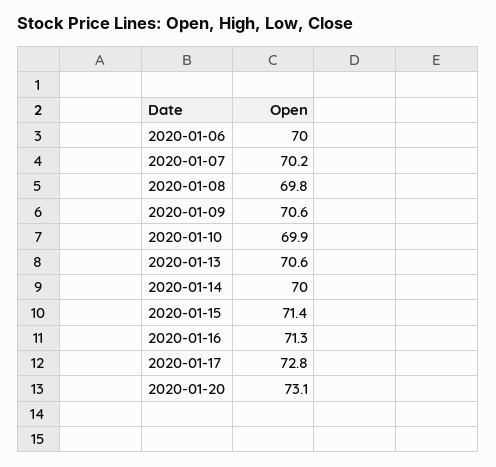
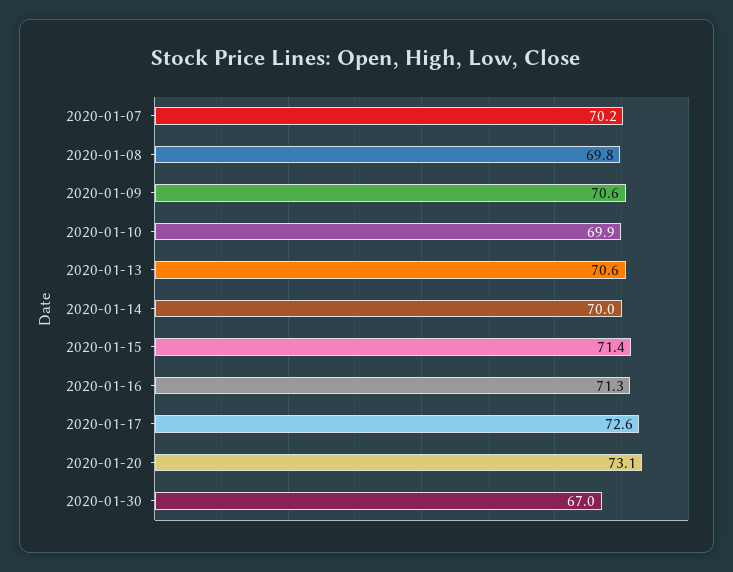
2020-01-06: 70 -> none
2020-01-17: 72.8 -> 72.6
2020-01-30: none -> 67

